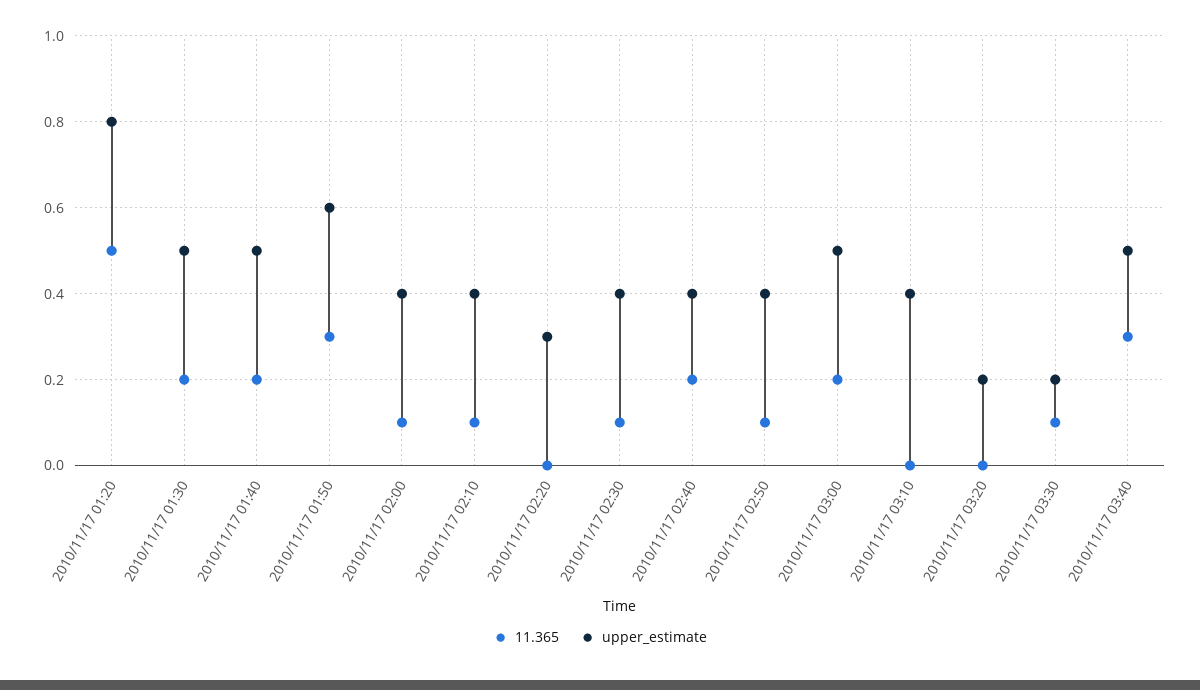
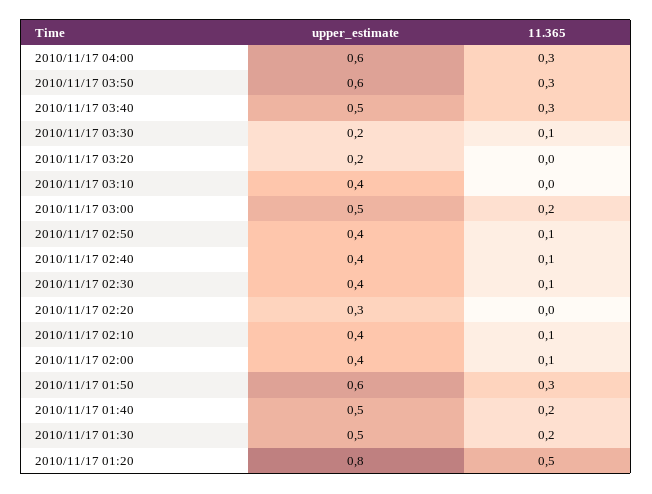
11.365, 2010/11/17 02:40: 0.2 -> 0.1
upper_estimate, 2010/11/17 04:00: none -> 0.6
11.365, 2010/11/17 04:00: none -> 0.3
upper_estimate, 2010/11/17 03:50: none -> 0.6
11.365, 2010/11/17 03:50: none -> 0.3

